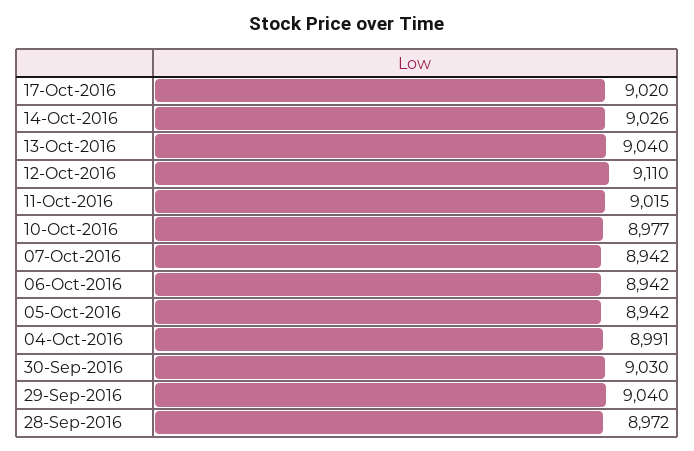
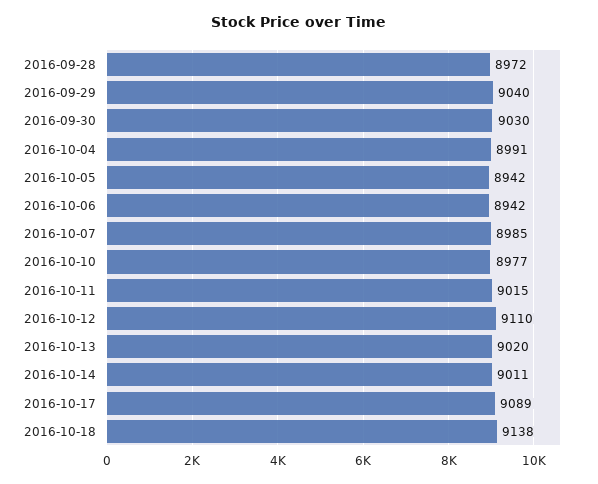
17-Oct-2016: 9020 -> 9089
14-Oct-2016: 9026 -> 9011
13-Oct-2016: 9040 -> 9020
07-Oct-2016: 8942 -> 8985
2016-10-18: none -> 9138

